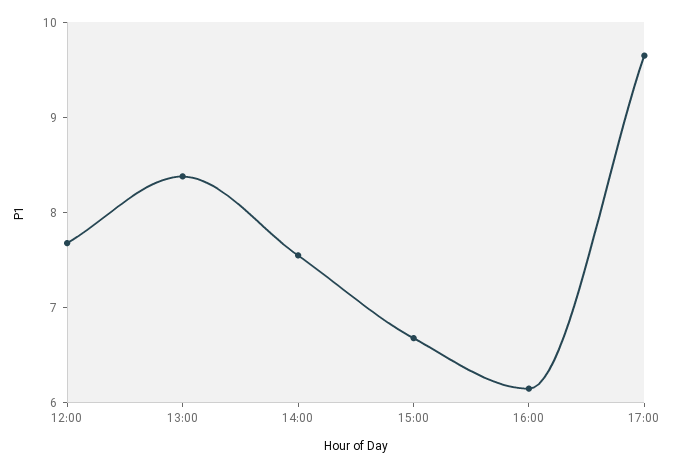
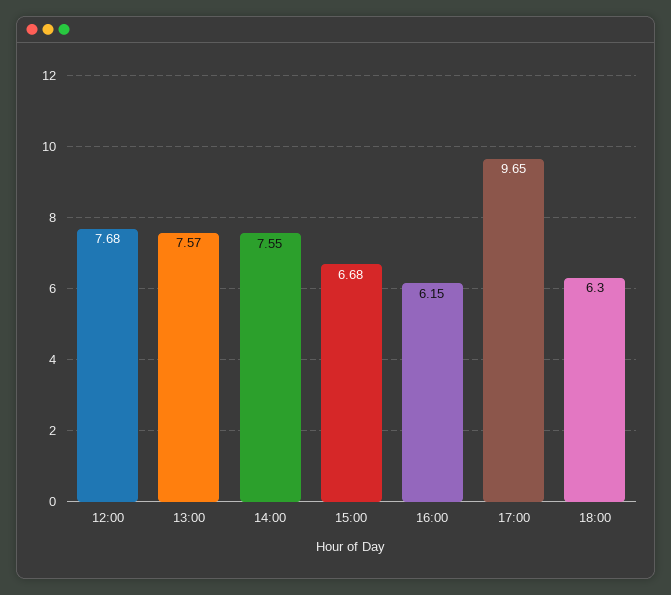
13:00: 8.4 -> 7.57
18:00: none -> 6.3

